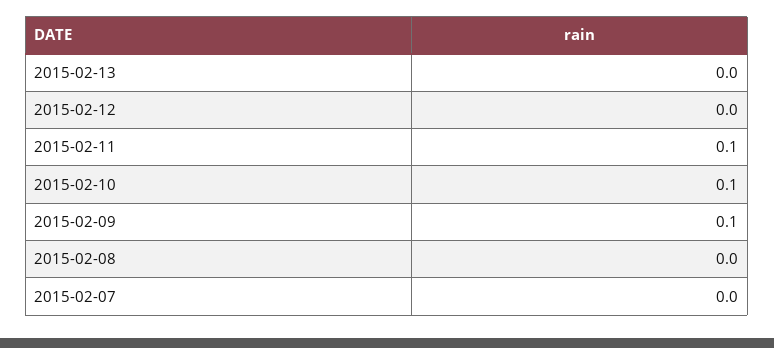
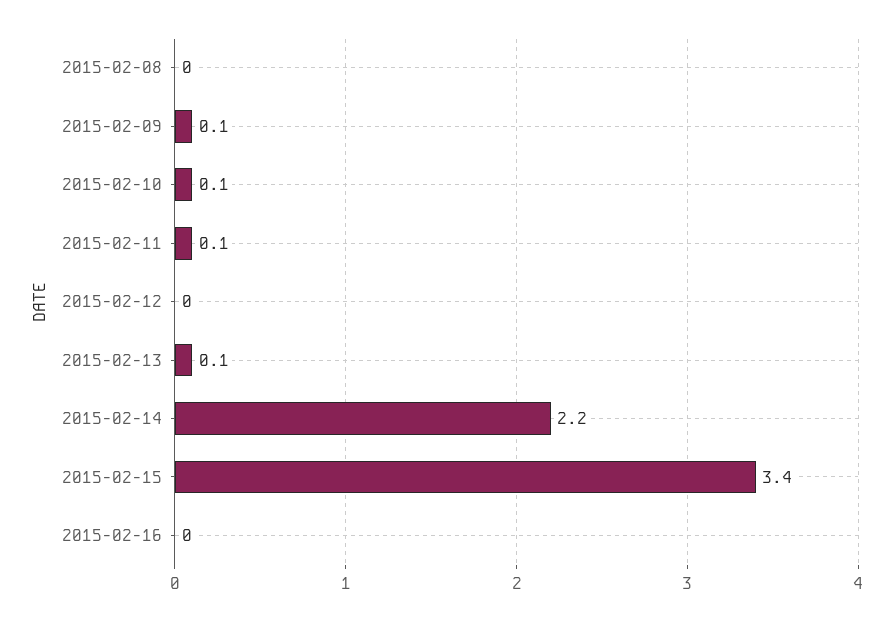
2015-02-13: 0 -> 0.1
2015-02-07: 0 -> none
2015-02-14: none -> 2.2
2015-02-15: none -> 3.4
2015-02-16: none -> 0

